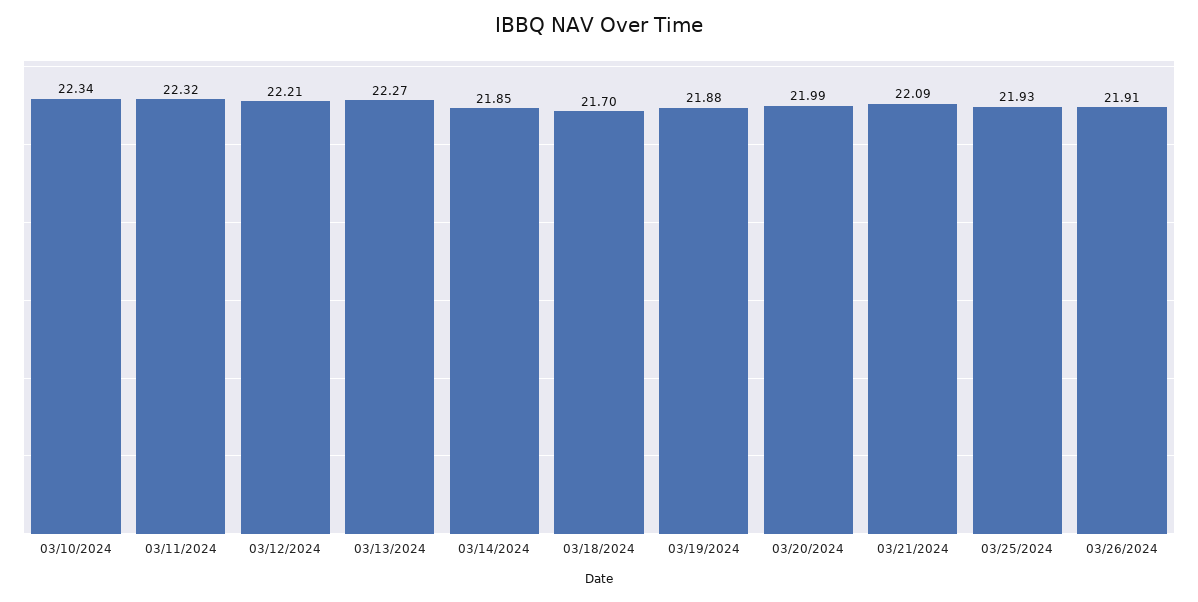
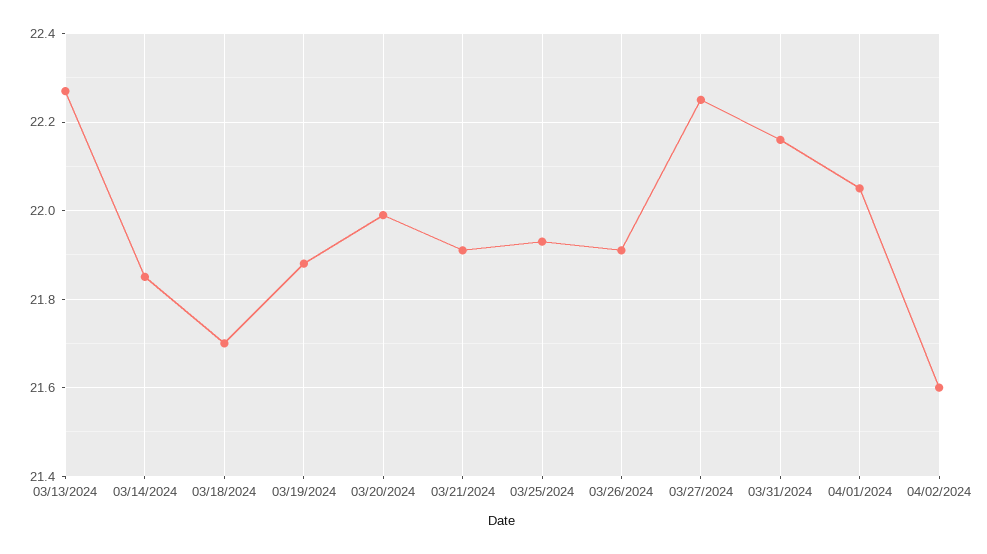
03/10/2024: 22.34 -> none
03/11/2024: 22.32 -> none
03/12/2024: 22.21 -> none
03/21/2024: 22.09 -> 21.9
03/27/2024: none -> 22.25
03/31/2024: none -> 22.15
04/01/2024: none -> 22.05
04/02/2024: none -> 21.6

